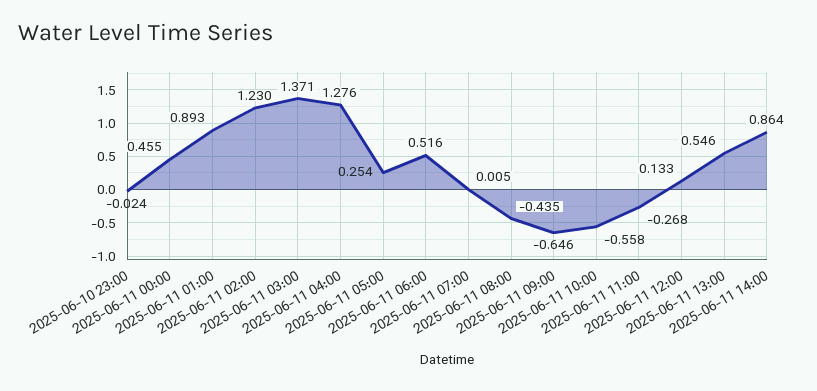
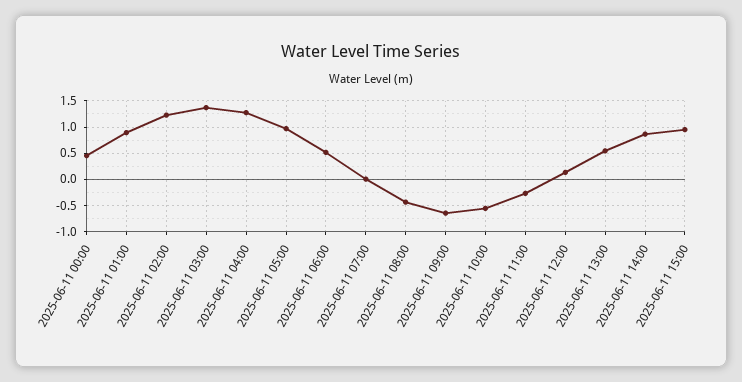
2025-06-10 23:00: -0.024 -> none
2025-06-11 05:00: 0.254 -> 1
2025-06-11 15:00: none -> 1

